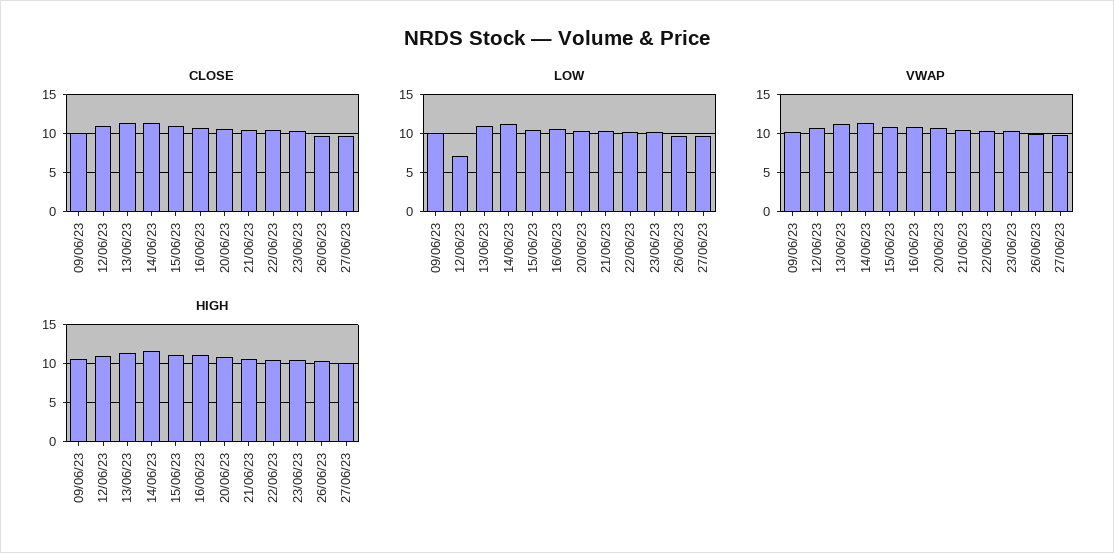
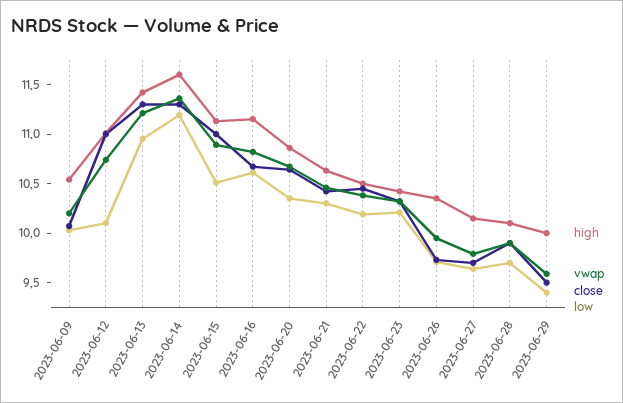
LOW, 12/06/23: 7 -> 10.1
HIGH, 2023-06-28: none -> 10.1
VWAP, 2023-06-28: none -> 9.9
CLOSE, 2023-06-28: none -> 9.9
LOW, 2023-06-28: none -> 9.7
HIGH, 2023-06-29: none -> 10
VWAP, 2023-06-29: none -> 9.6
CLOSE, 2023-06-29: none -> 9.5
LOW, 2023-06-29: none -> 9.4

